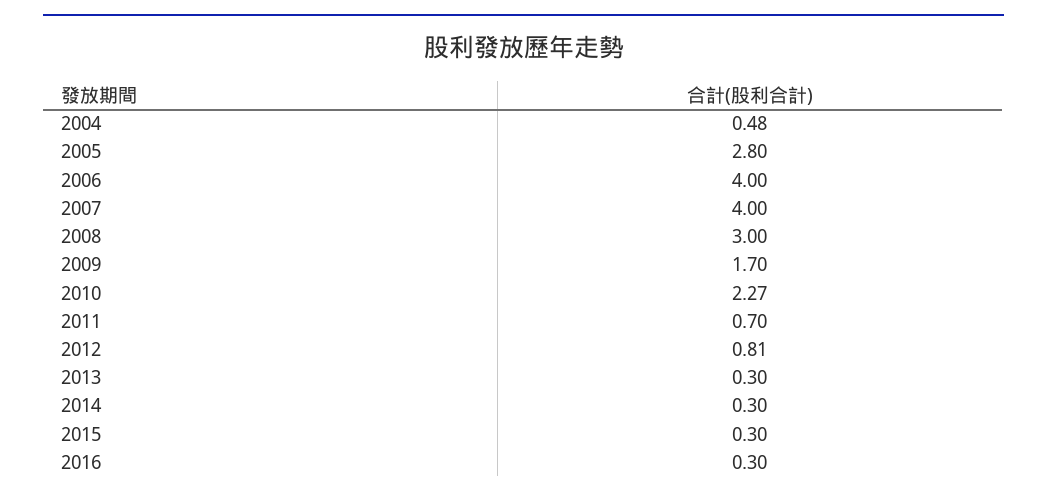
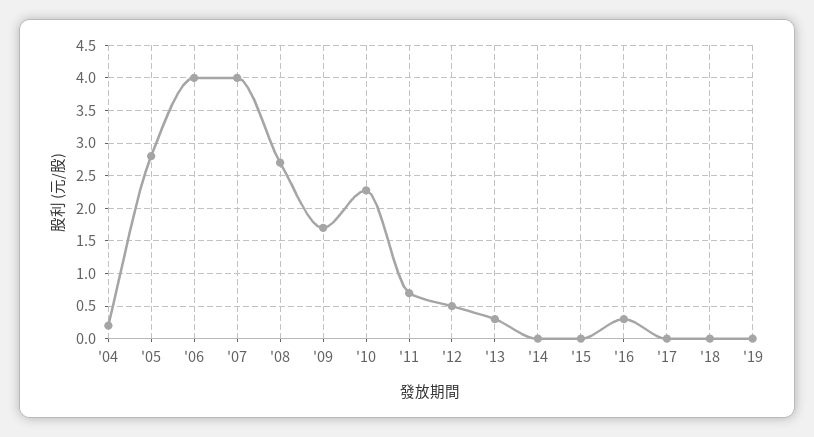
2004: 0.48 -> 0.2
2008: 3 -> 2.7
2012: 0.81 -> 0.5
2014: 0.3 -> 0
2015: 0.3 -> 0
'17: none -> 0
'18: none -> 0
'19: none -> 0

